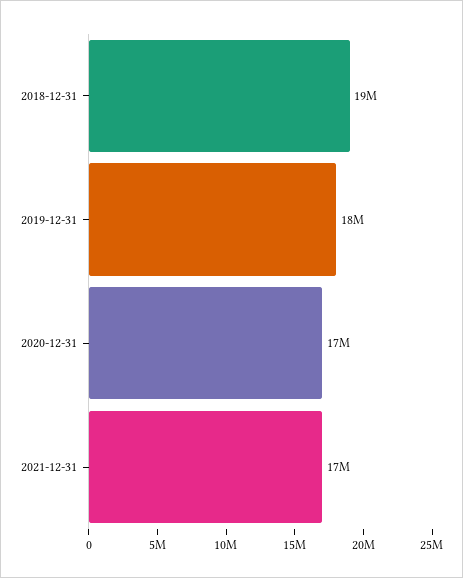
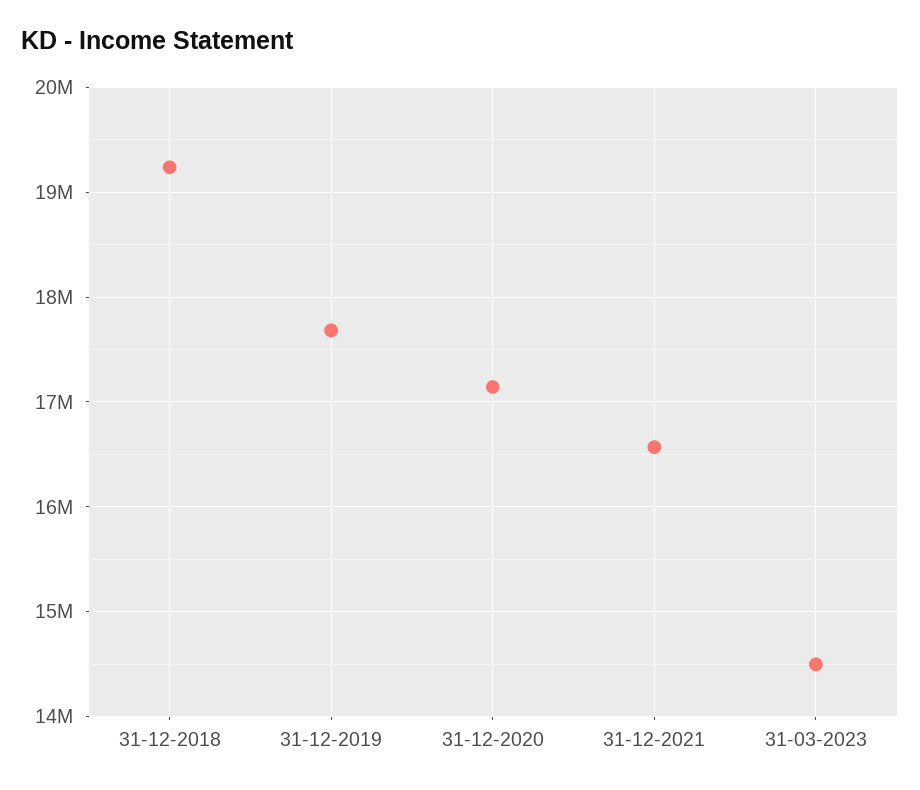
31-03-2023: none -> 14500000

